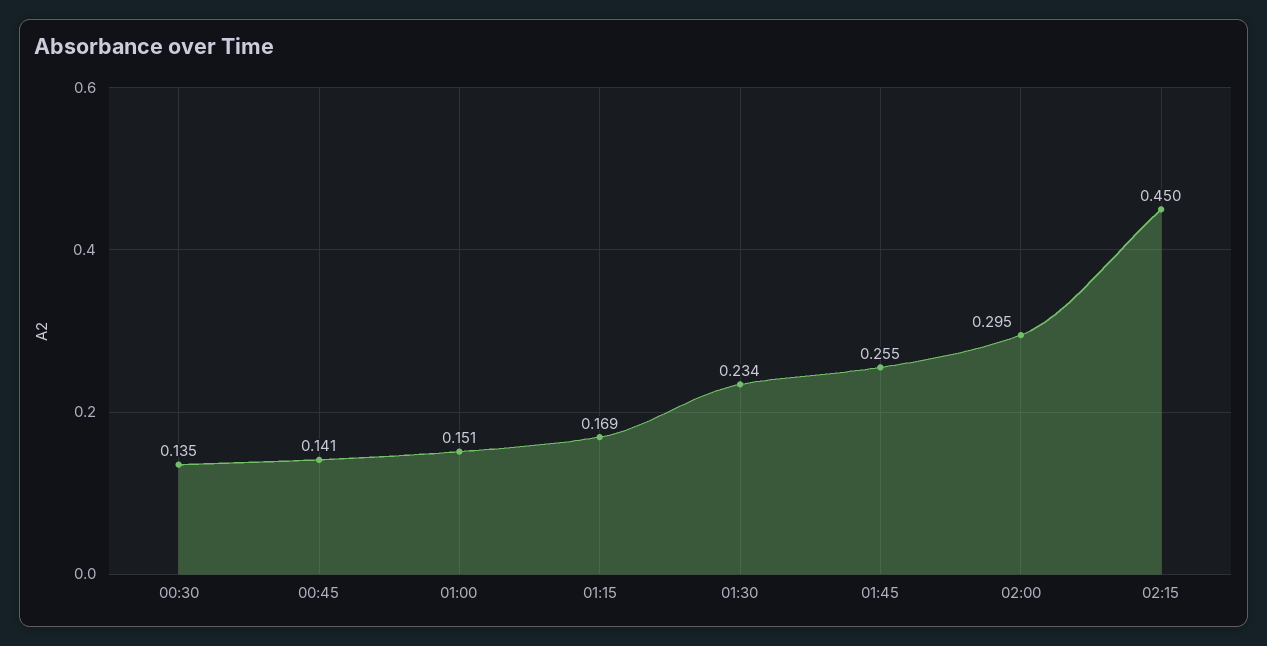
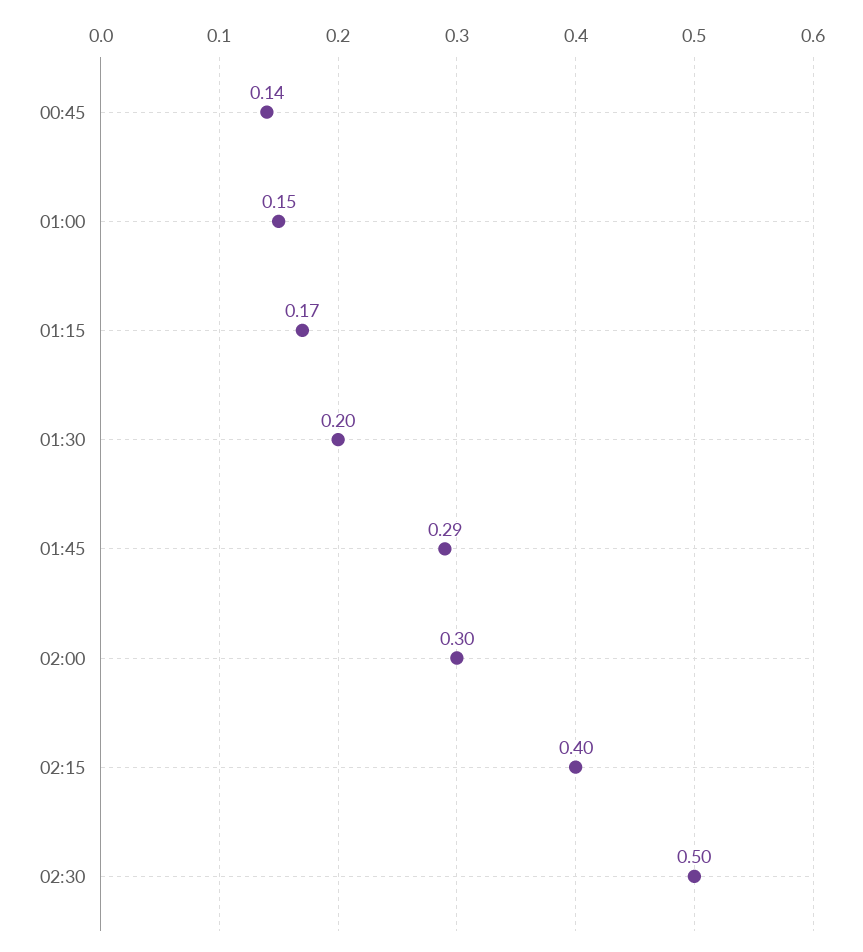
00:30: 0.135 -> none
01:30: 0.234 -> 0.2
01:45: 0.255 -> 0.29
02:15: 0.45 -> 0.4
02:30: none -> 0.5

